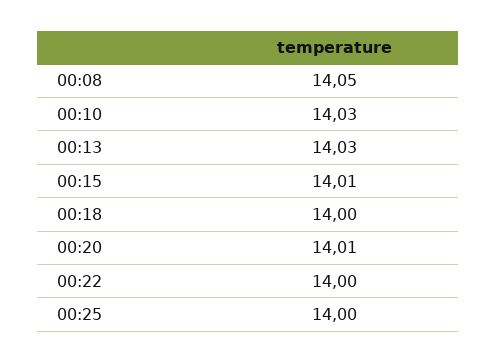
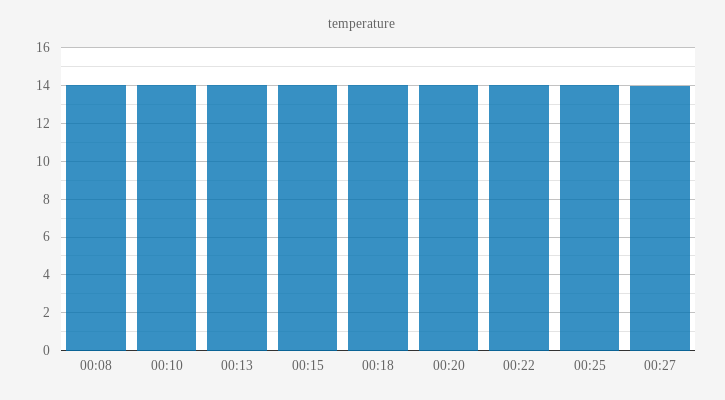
00:27: none -> 14

